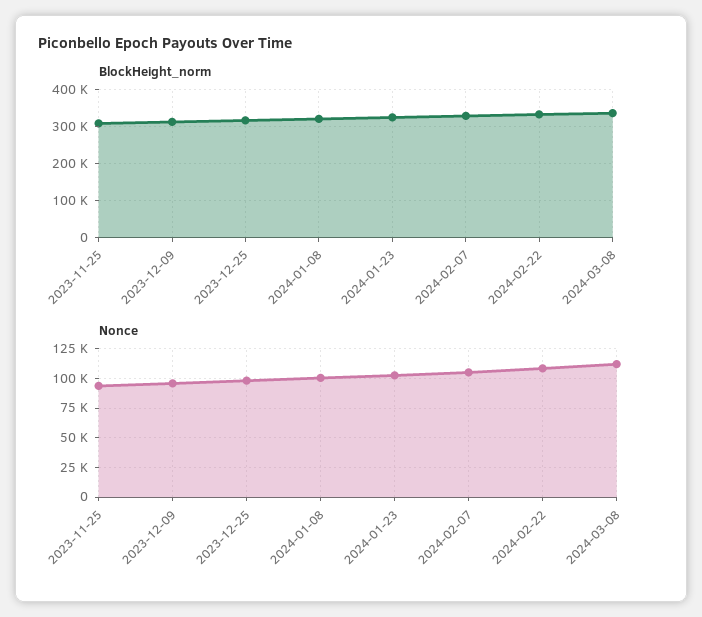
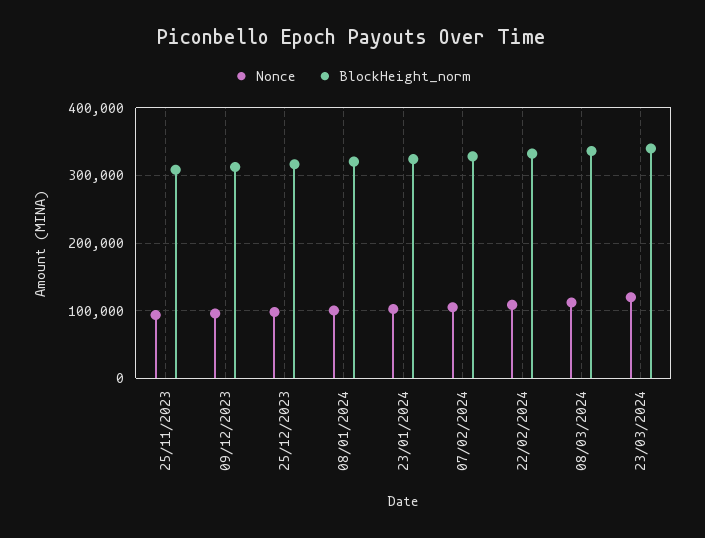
Nonce, 23/03/2024: none -> 120000
BlockHeight_norm, 23/03/2024: none -> 340000

